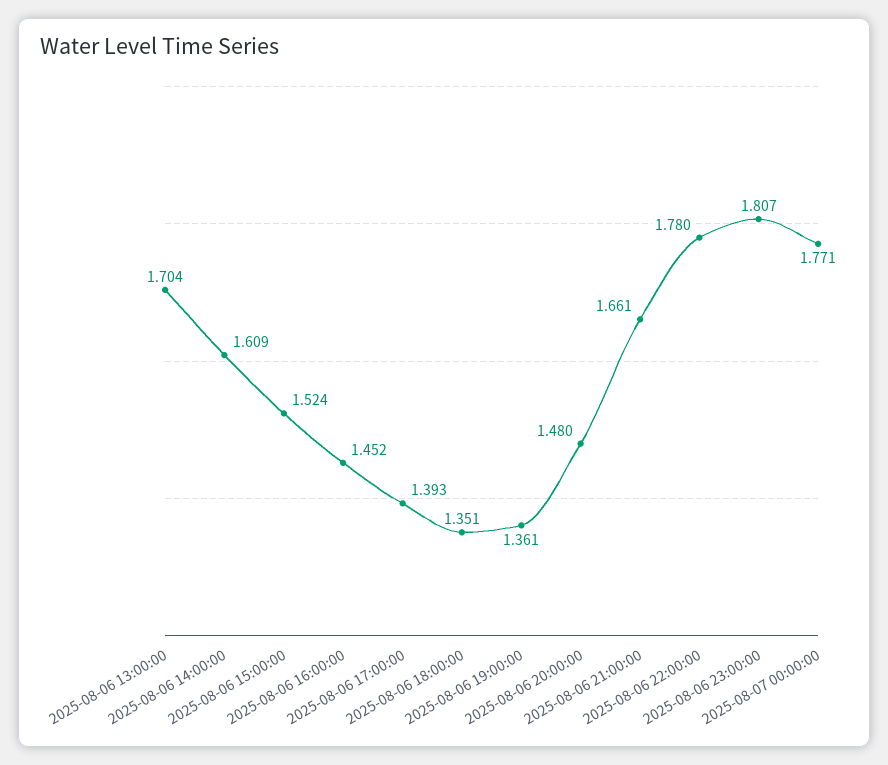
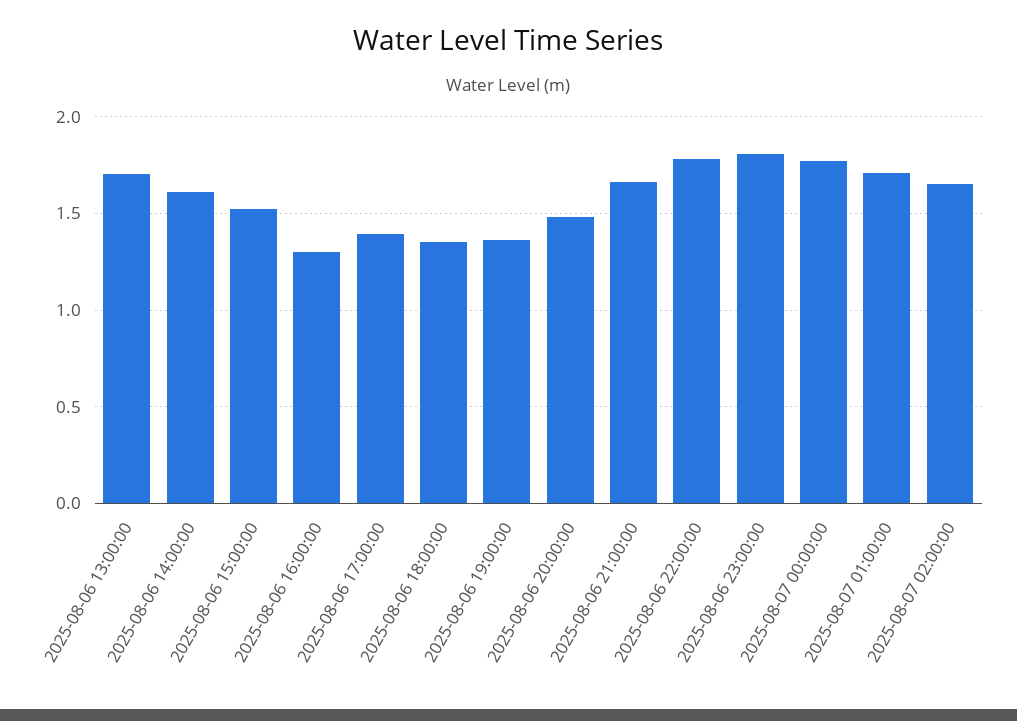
2025-08-06 16:00:00: 1.452 -> 1.3
2025-08-07 01:00:00: none -> 1.7
2025-08-07 02:00:00: none -> 1.65

